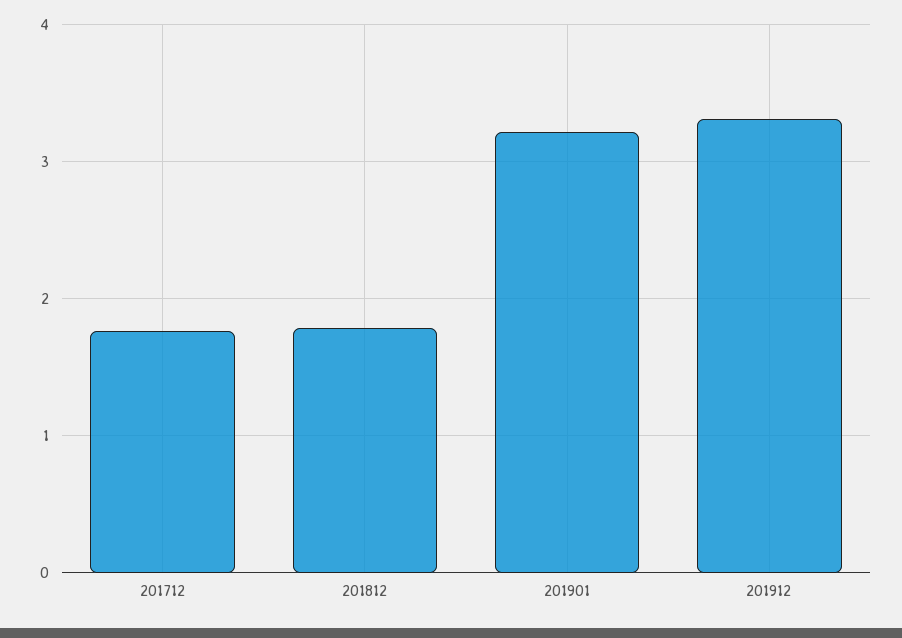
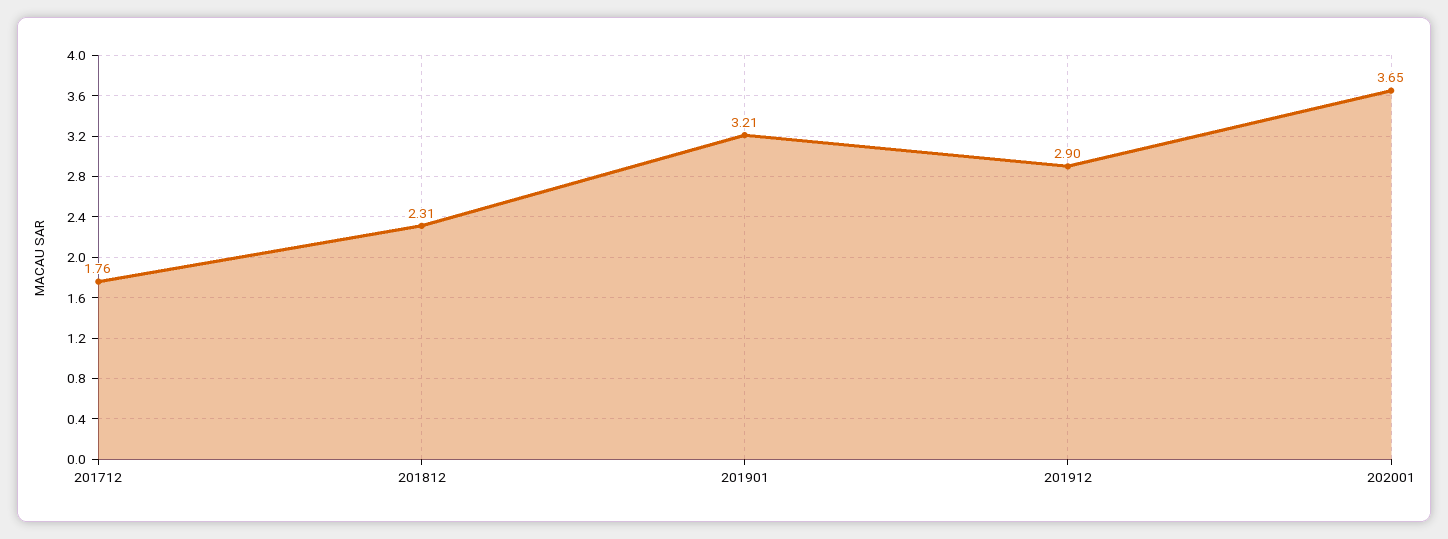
201812: 1.8 -> 2.31
201912: 3.3 -> 2.9
202001: none -> 3.65

